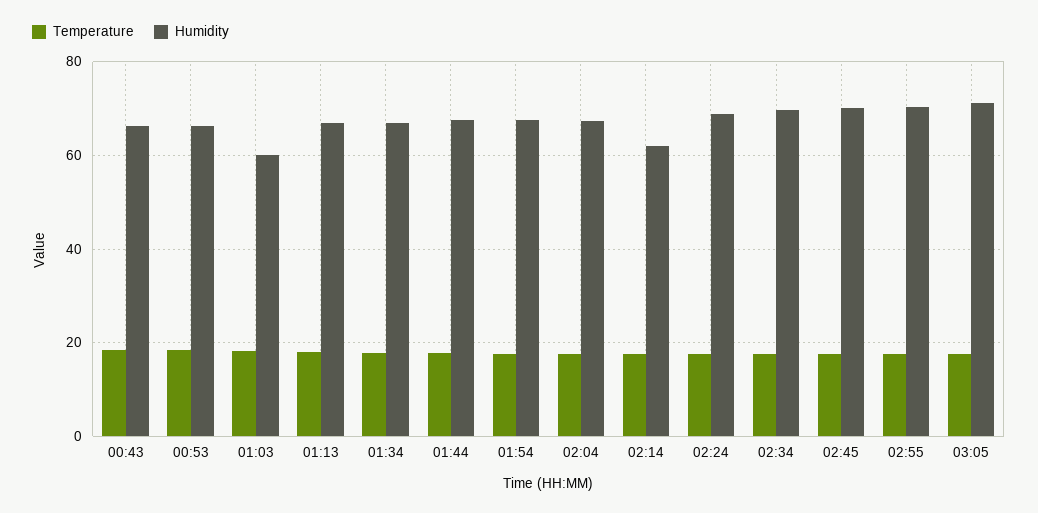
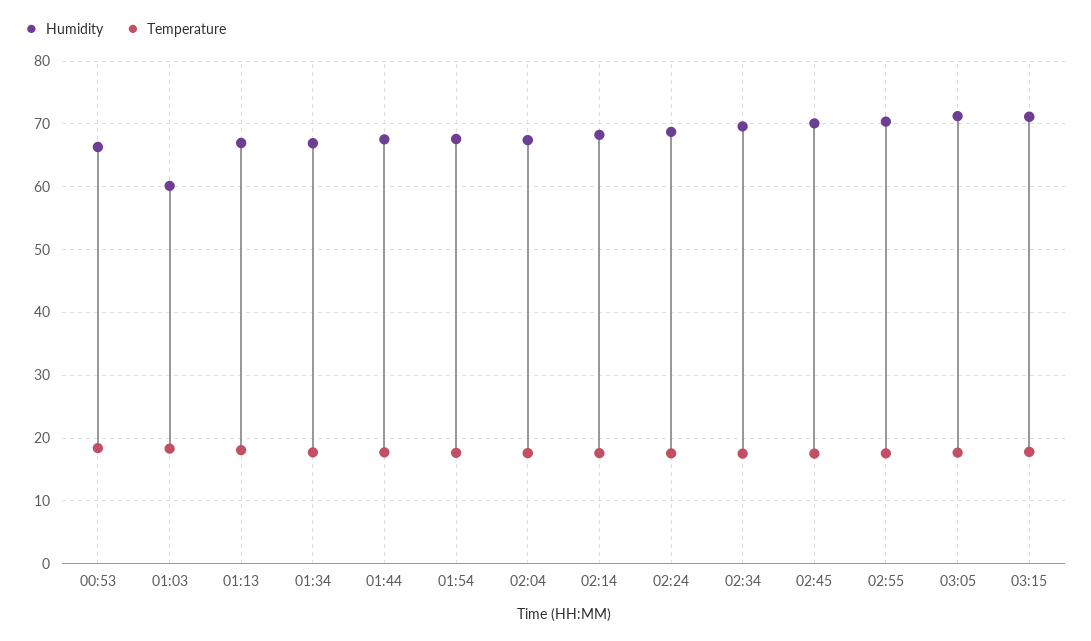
Temperature, 00:43: 18 -> none
Humidity, 00:43: 66 -> none
Humidity, 02:14: 62 -> 68
Humidity, 03:15: none -> 71
Temperature, 03:15: none -> 18

